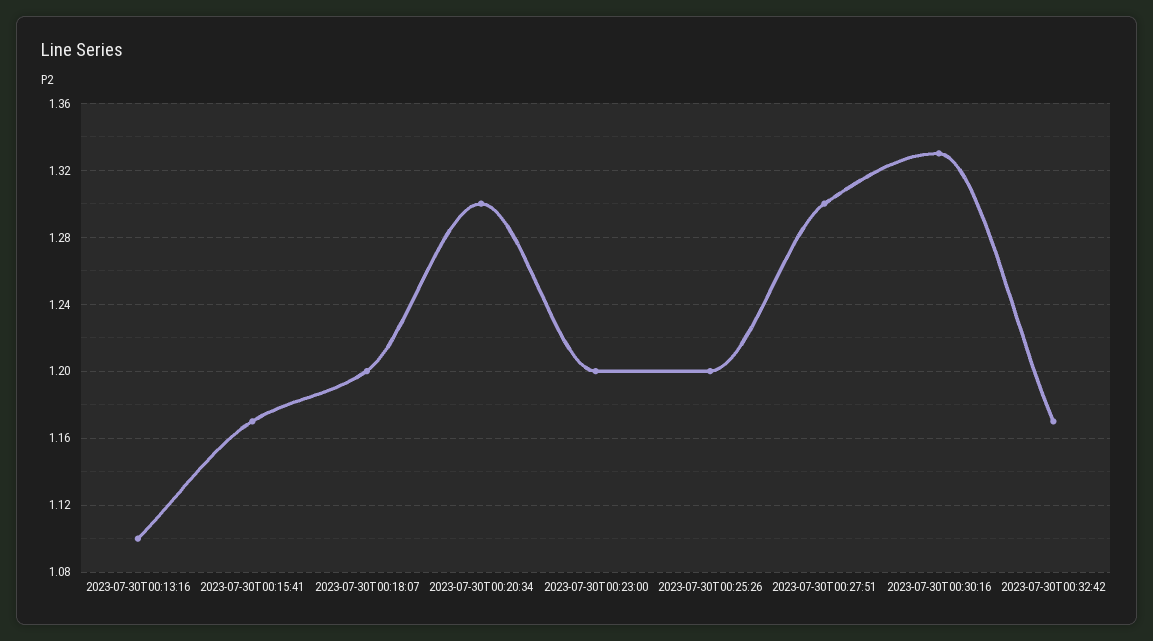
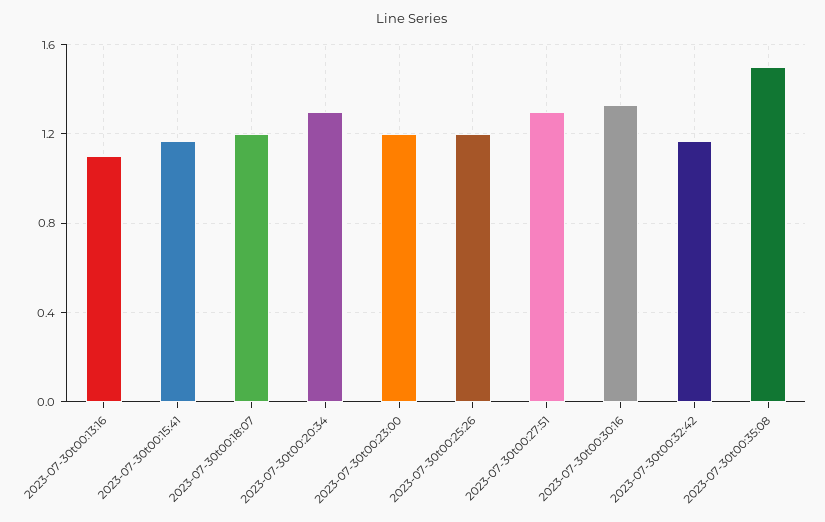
2023-07-30t00:35:08: none -> 1.5

